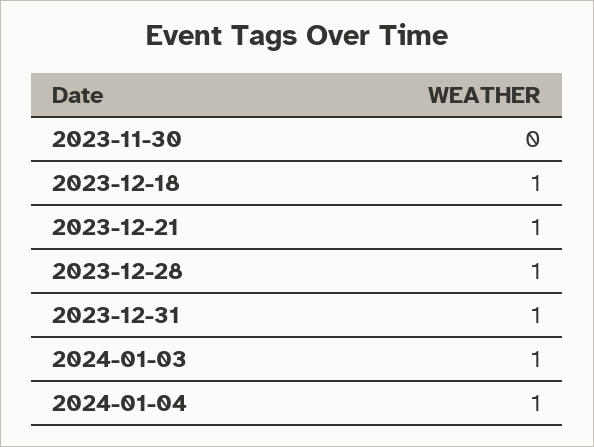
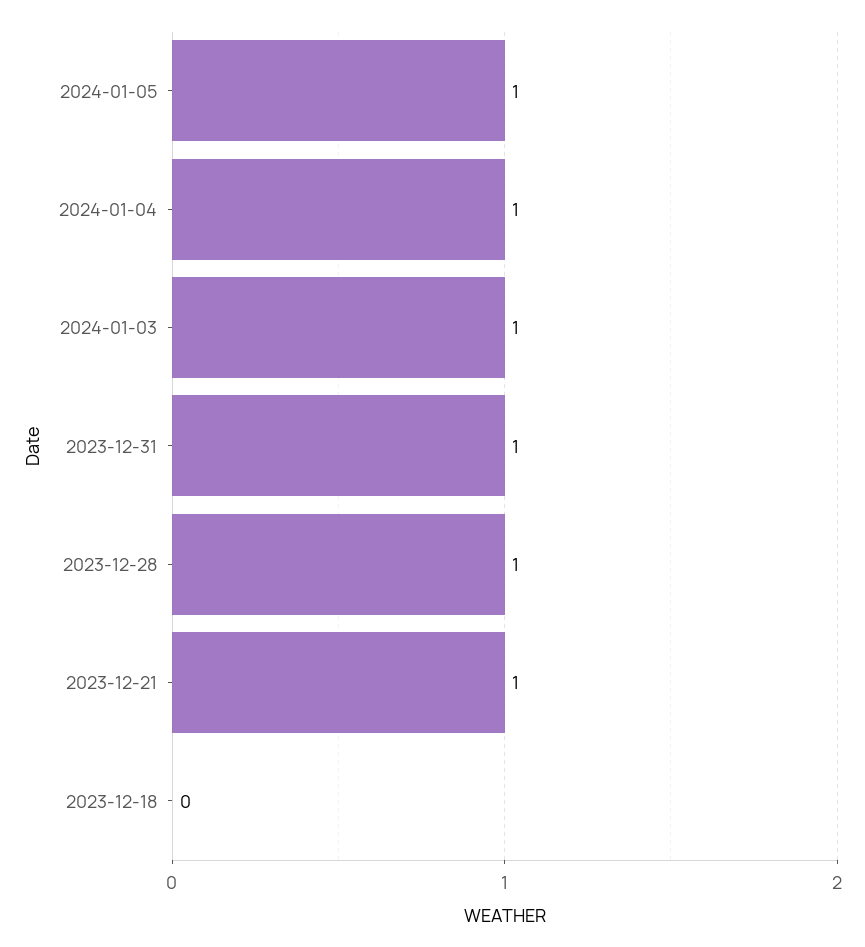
2023-11-30: 0 -> none
2023-12-18: 1 -> 0
2024-01-05: none -> 1

